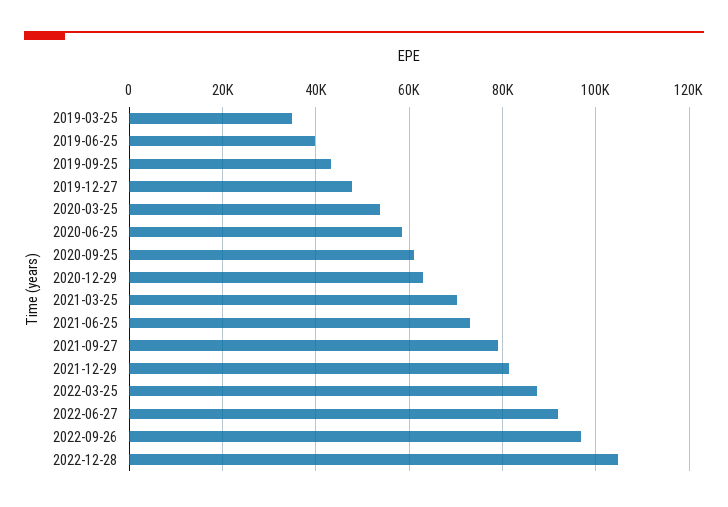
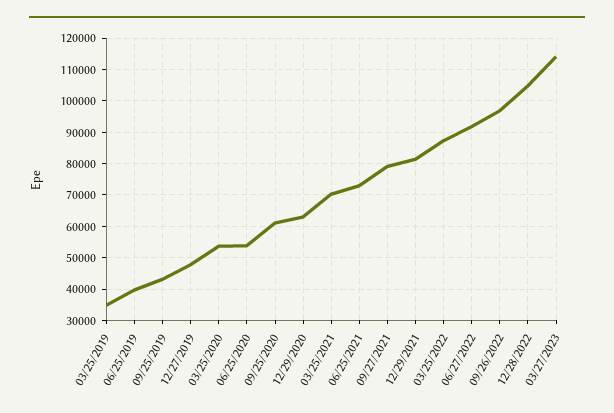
2020-06-25: 58000 -> 54000
03/27/2023: none -> 114000

